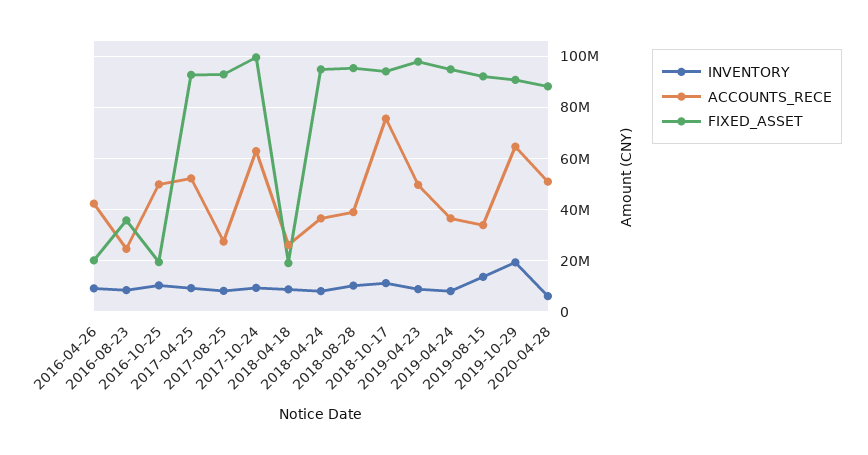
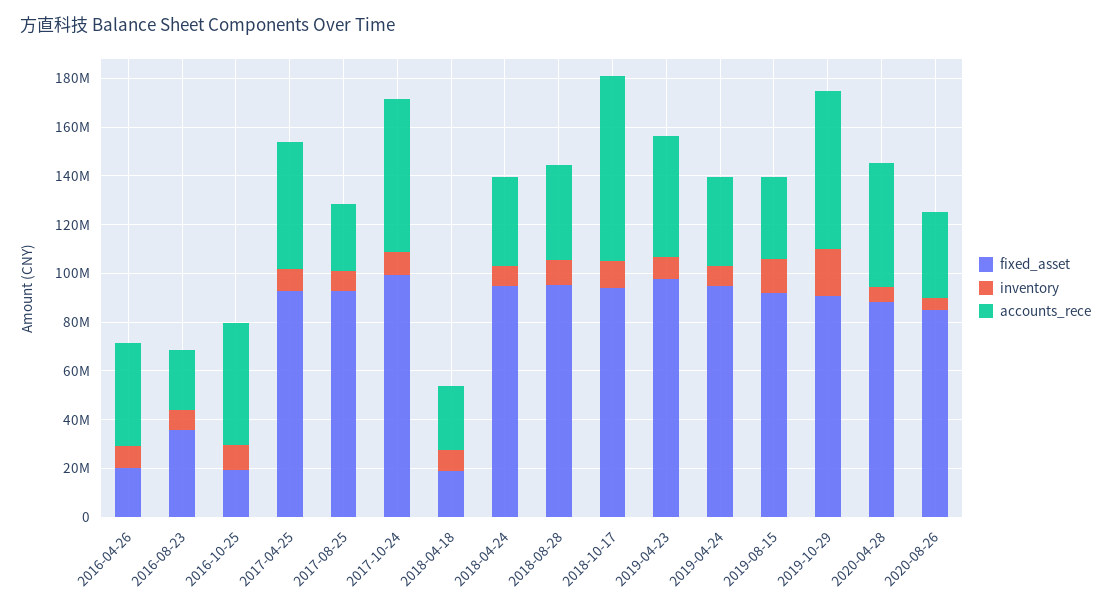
FIXED_ASSET, 2020-08-26: none -> 85000000
INVENTORY, 2020-08-26: none -> 5000000
ACCOUNTS_RECE, 2020-08-26: none -> 35000000

